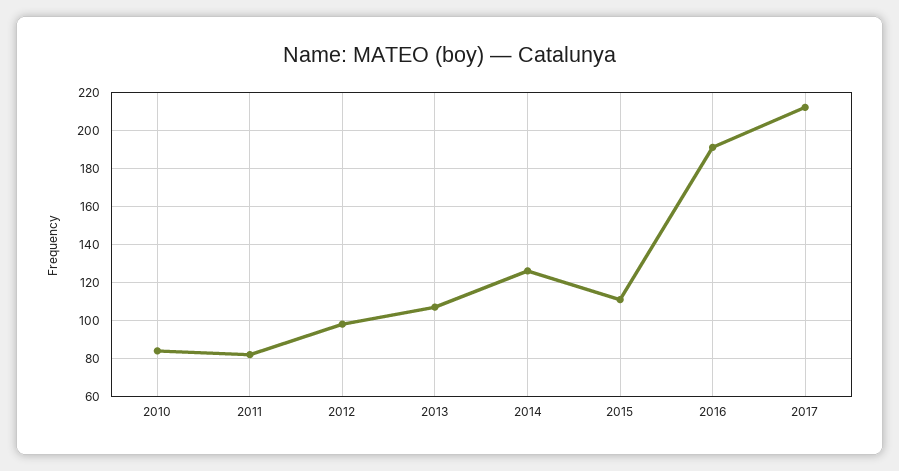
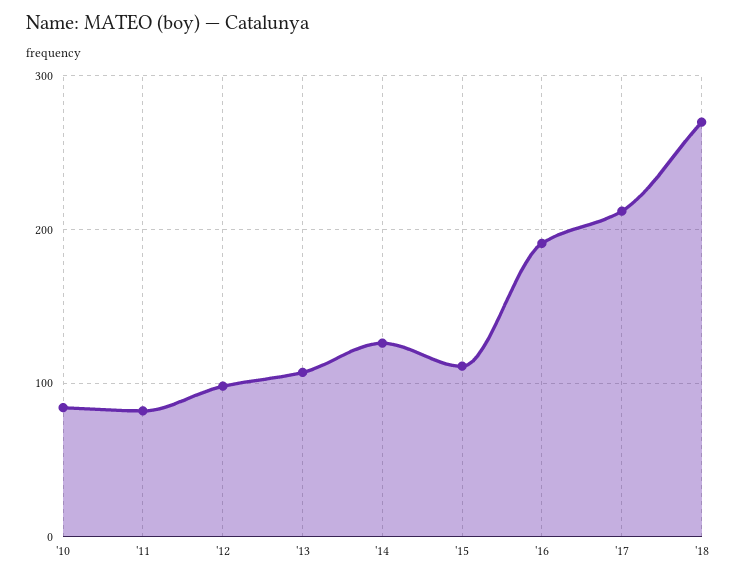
'18: none -> 270

